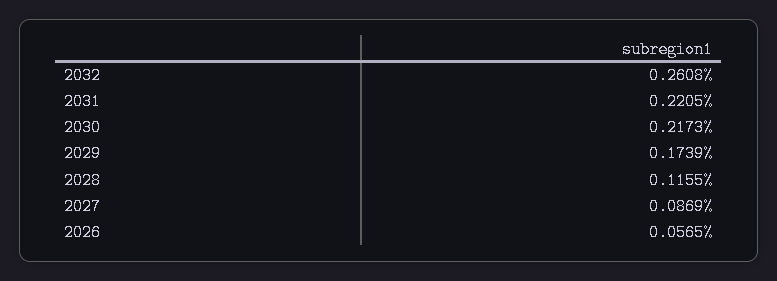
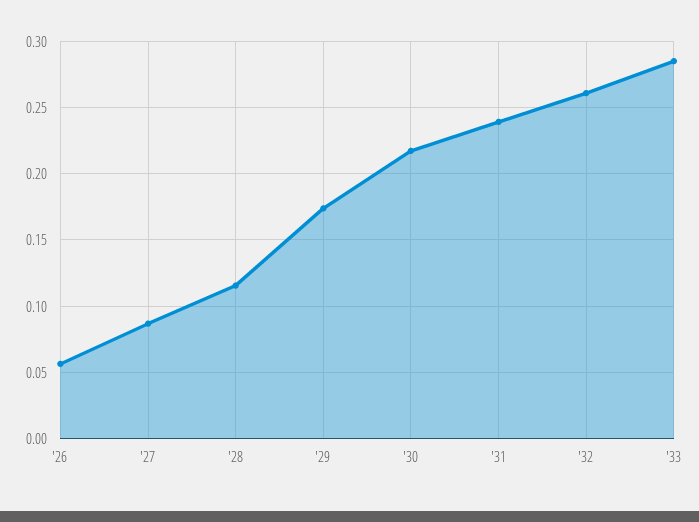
2031: 0.2205 -> 0.24
'33: none -> 0.285

